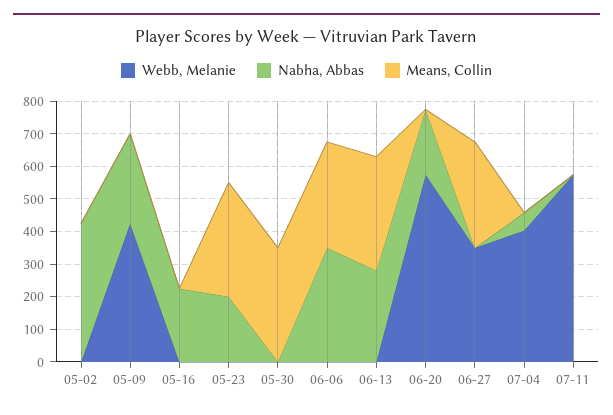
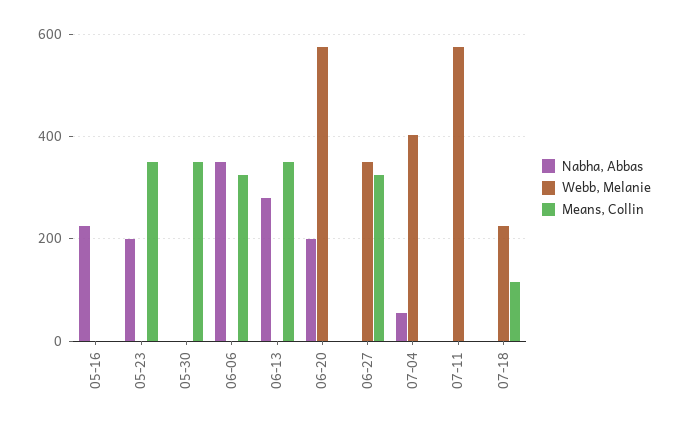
Webb, Melanie, 05-02: 0 -> none
Nabha, Abbas, 05-02: 425 -> none
Means, Collin, 05-02: 0 -> none
Webb, Melanie, 05-09: 425 -> none
Nabha, Abbas, 05-09: 275 -> none
Means, Collin, 05-09: 0 -> none
Nabha, Abbas, 07-18: none -> 0
Webb, Melanie, 07-18: none -> 220
Means, Collin, 07-18: none -> 120

